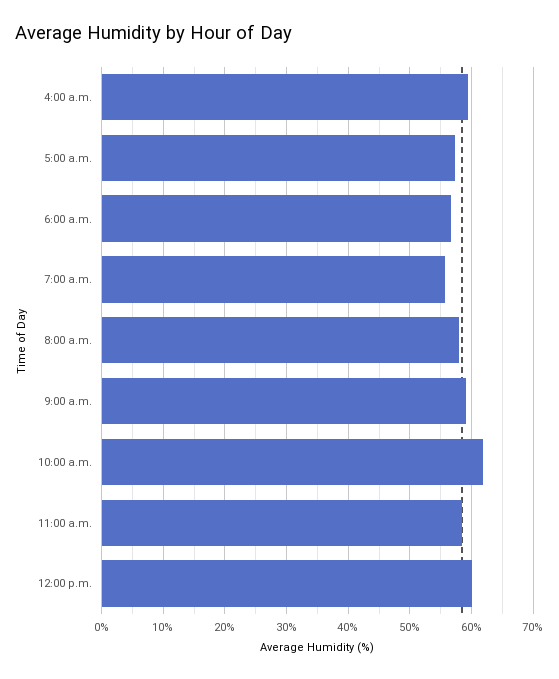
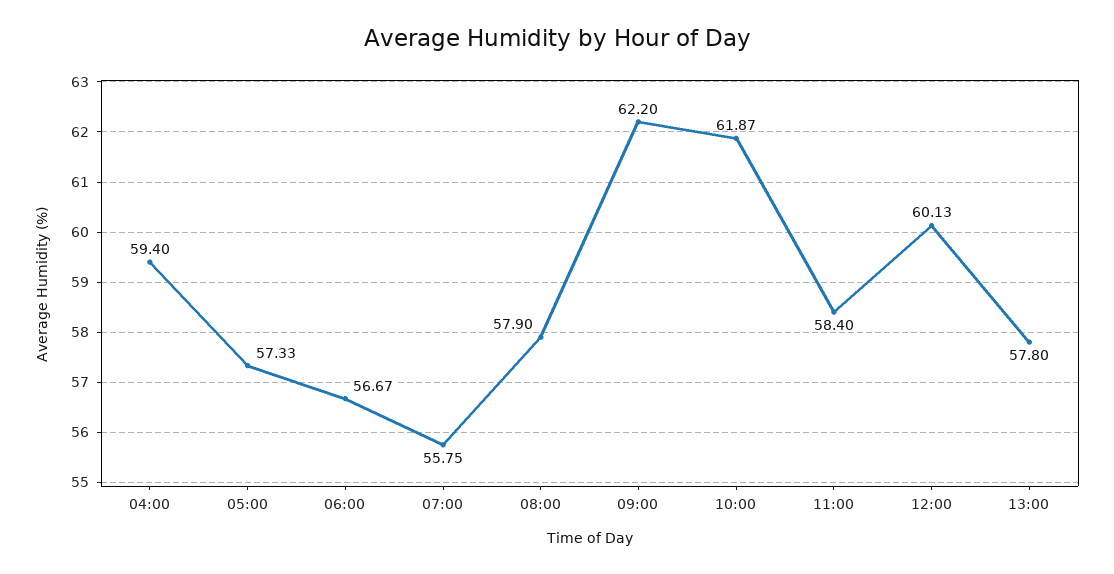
9:00 a.m.: 59 -> 62.2
13:00: none -> 57.8

